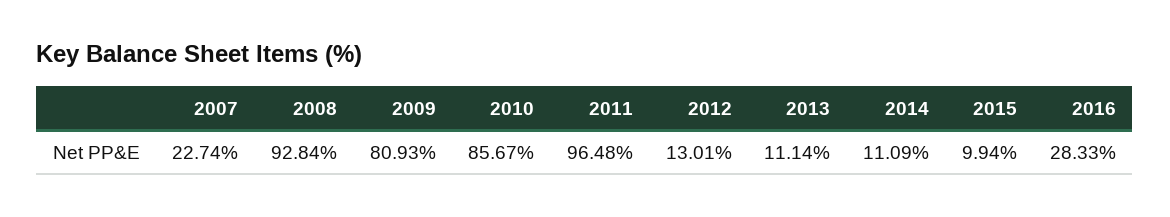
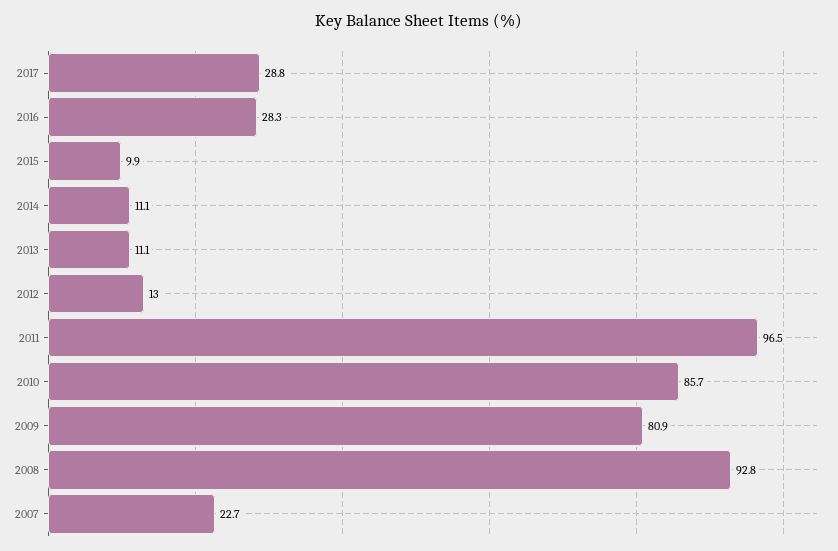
2017: none -> 28.8

